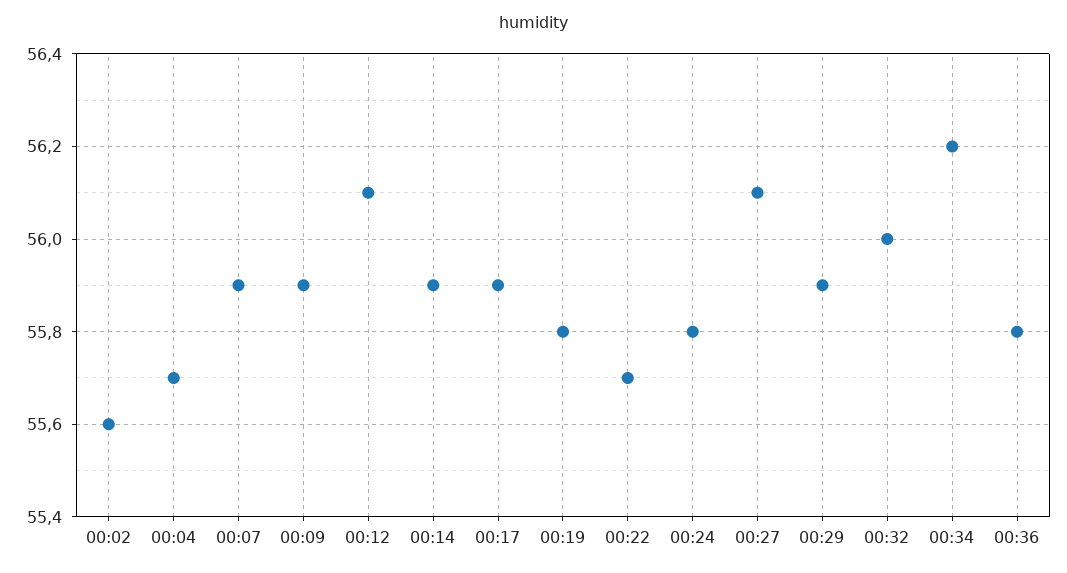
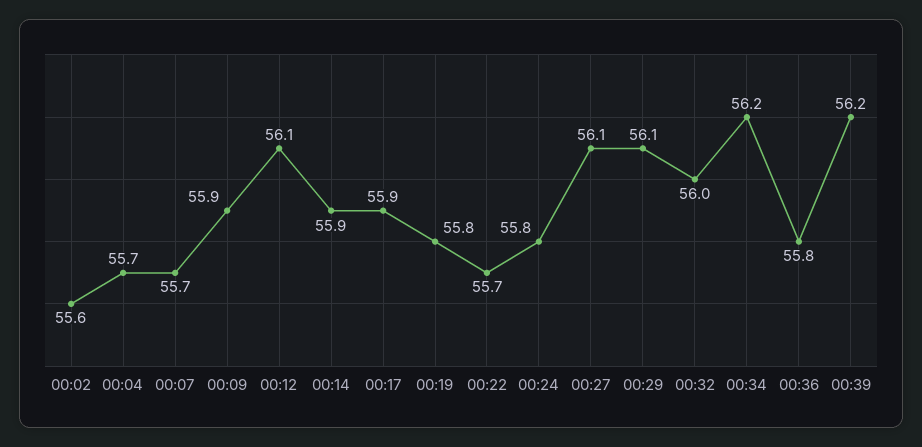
00:07: 55.9 -> 55.7
00:29: 55.9 -> 56.1
00:39: none -> 56.2

